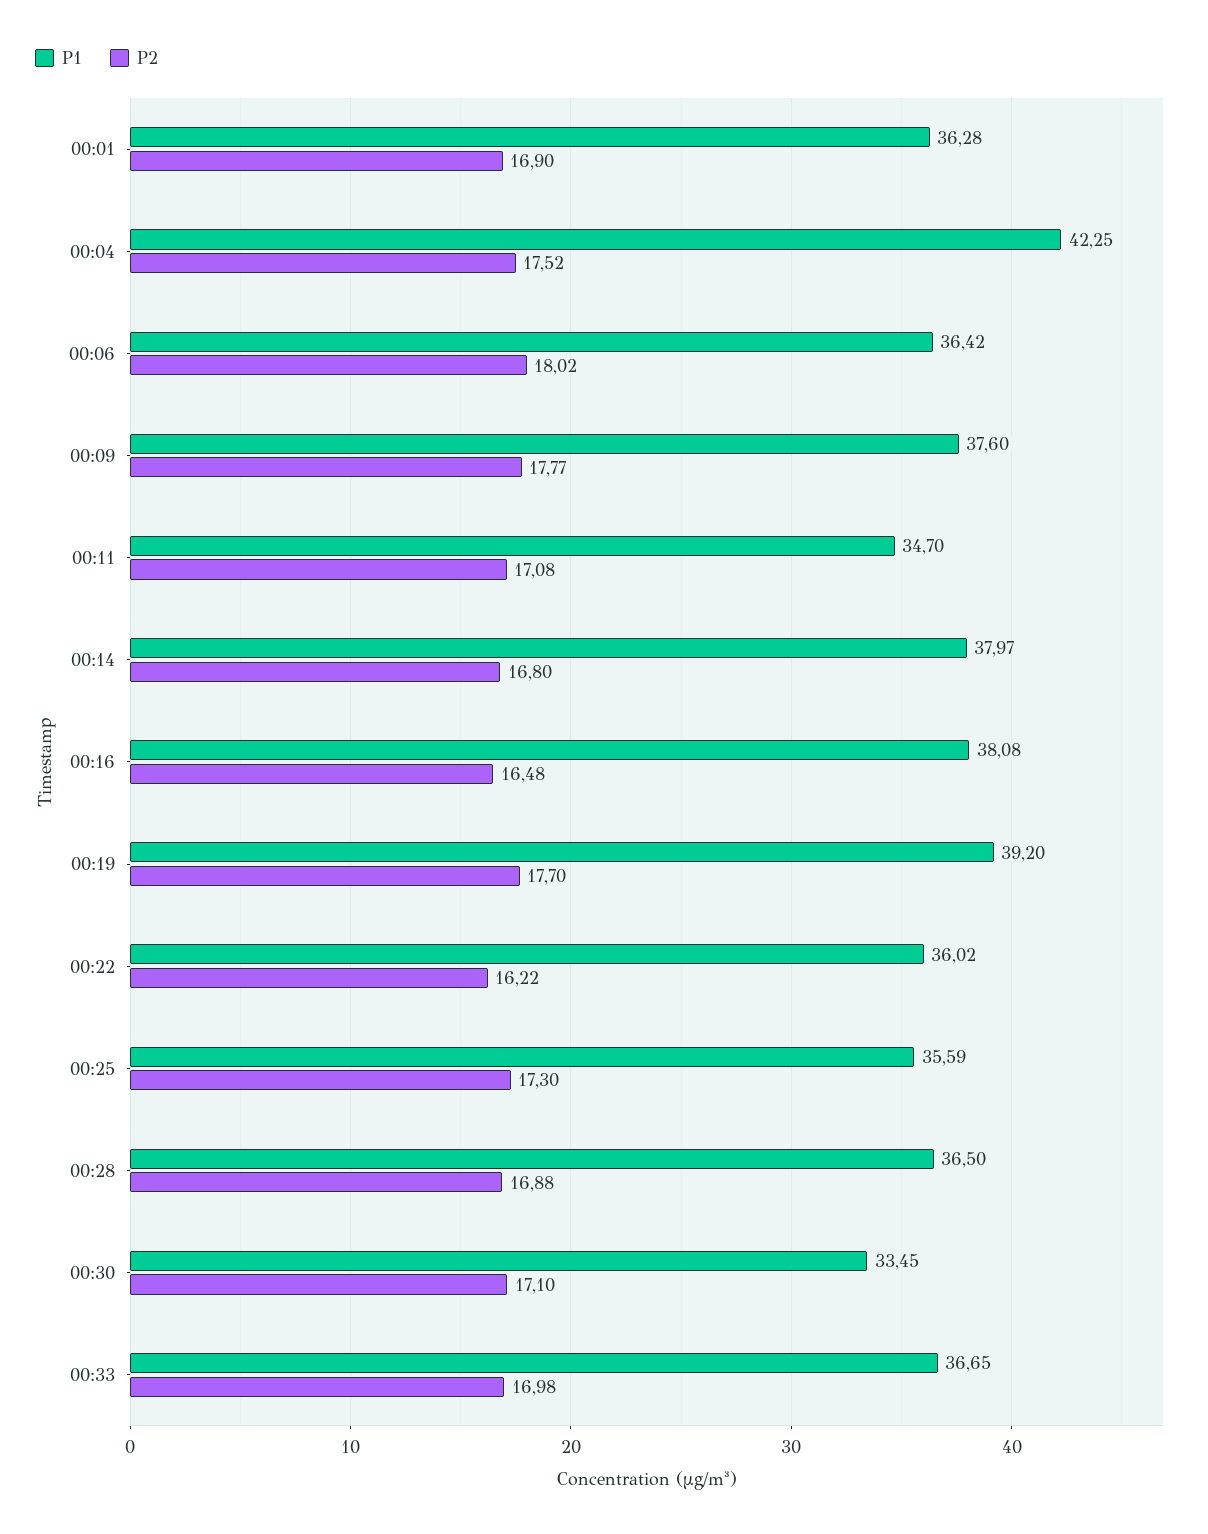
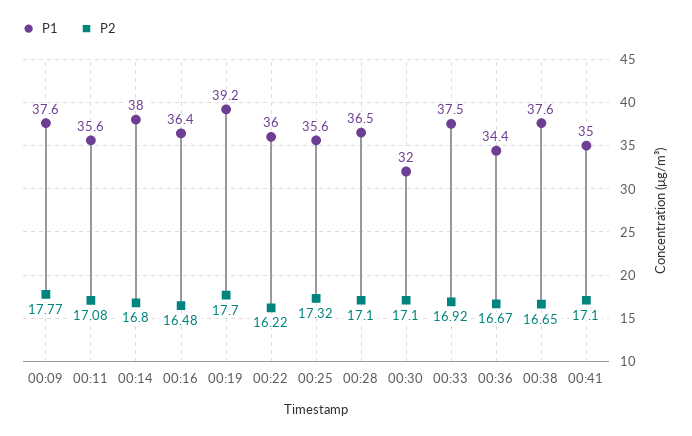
P1, 00:01: 36.28 -> none
P2, 00:01: 16.9 -> none
P1, 00:04: 42.25 -> none
P2, 00:04: 17.52 -> none
P1, 00:06: 36.42 -> none
P2, 00:06: 18.02 -> none
P1, 00:11: 34.7 -> 35.6
P1, 00:16: 38.08 -> 36.4
P2, 00:25: 17.3 -> 17.32
P2, 00:28: 16.88 -> 17.1
P1, 00:30: 33.45 -> 32
P1, 00:33: 36.65 -> 37.5
P2, 00:33: 16.98 -> 16.92
P1, 00:36: none -> 34.4
P2, 00:36: none -> 16.67
P1, 00:38: none -> 37.6
P2, 00:38: none -> 16.65
P1, 00:41: none -> 35
P2, 00:41: none -> 17.1

